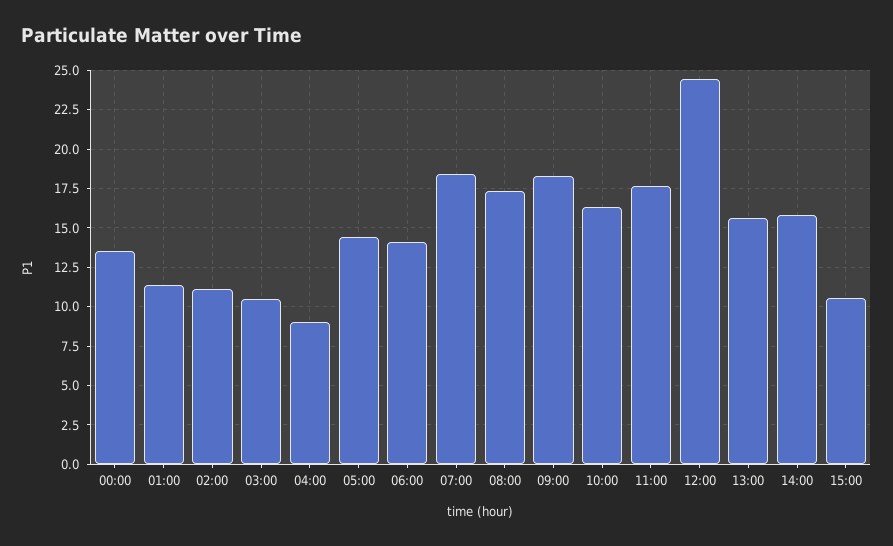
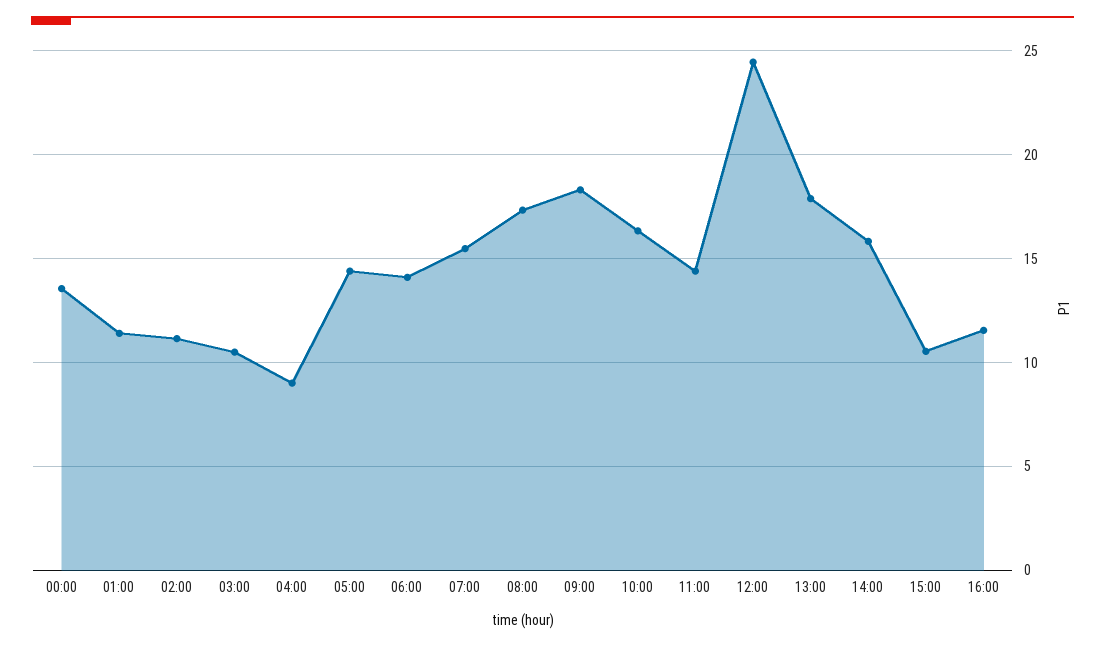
07:00: 18.5 -> 15.5
11:00: 17.5 -> 14.5
13:00: 15.5 -> 18
16:00: none -> 11.5

